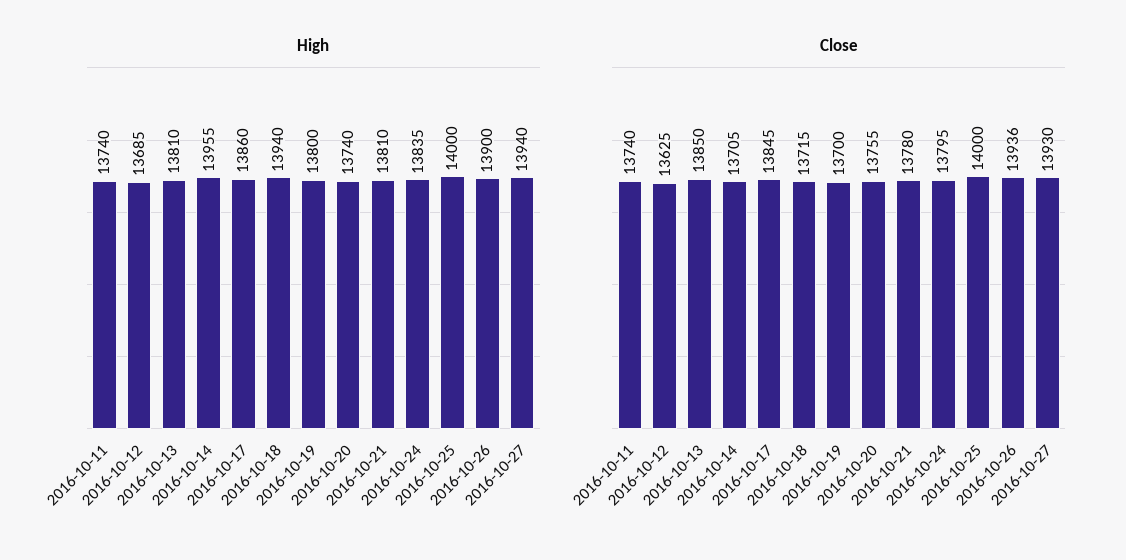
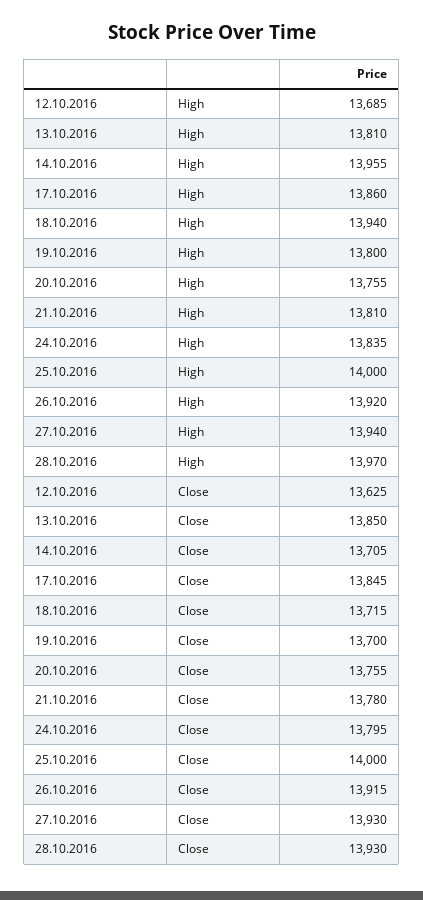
High, 2016-10-11: 13740 -> none
High, 2016-10-20: 13740 -> 13755
High, 2016-10-26: 13900 -> 13920
Close, 2016-10-11: 13740 -> none
Close, 2016-10-26: 13936 -> 13915
High, 28.10.2016: none -> 13970
Close, 28.10.2016: none -> 13930

